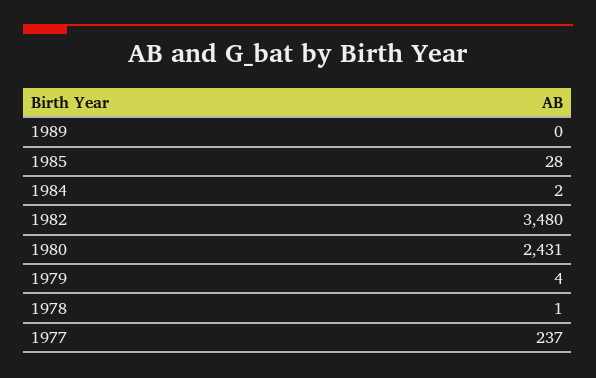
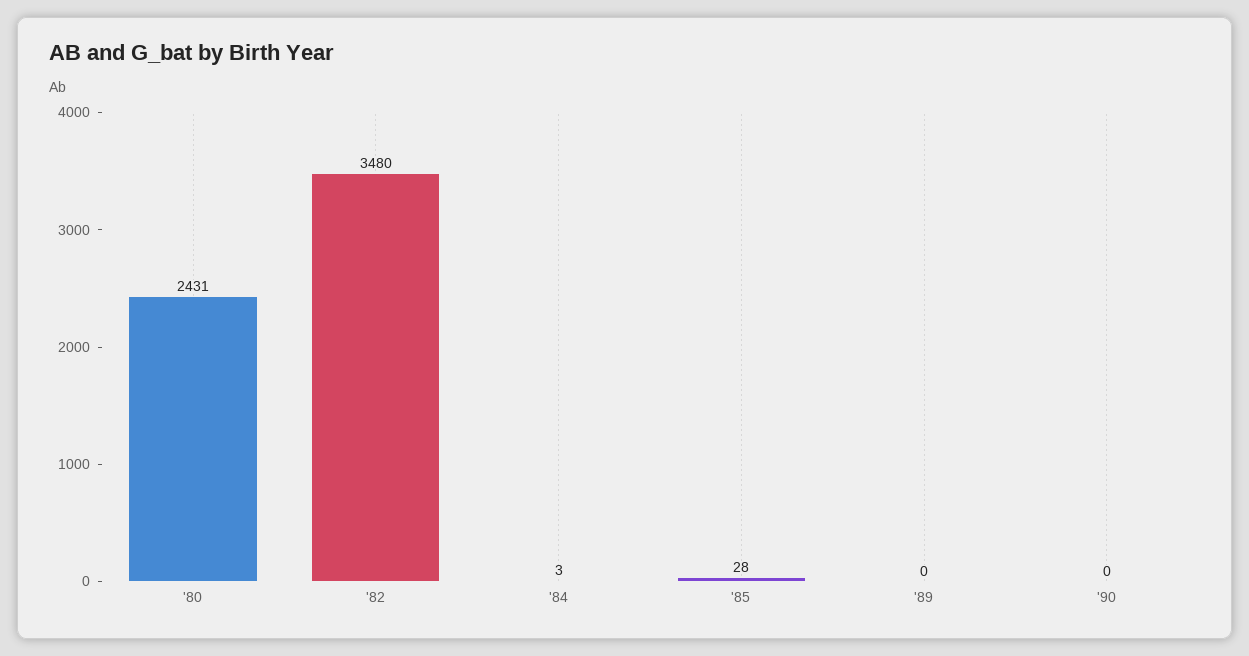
1984: 2 -> 3
1979: 4 -> none
1978: 1 -> none
1977: 237 -> none
'90: none -> 0

